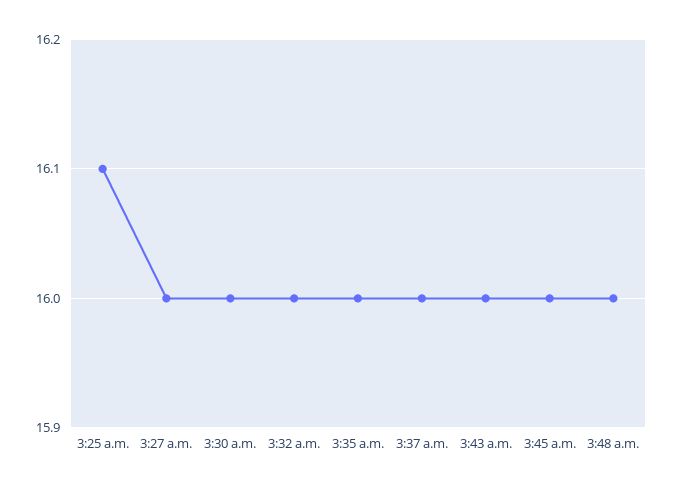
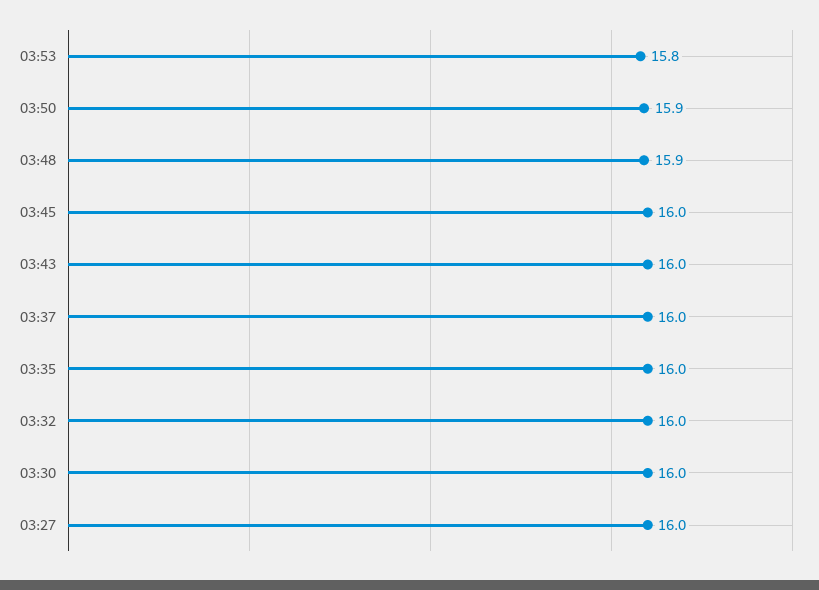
3:25 a.m.: 16.1 -> none
3:48 a.m.: 16 -> 15.9
03:53: none -> 15.8
03:50: none -> 15.9

